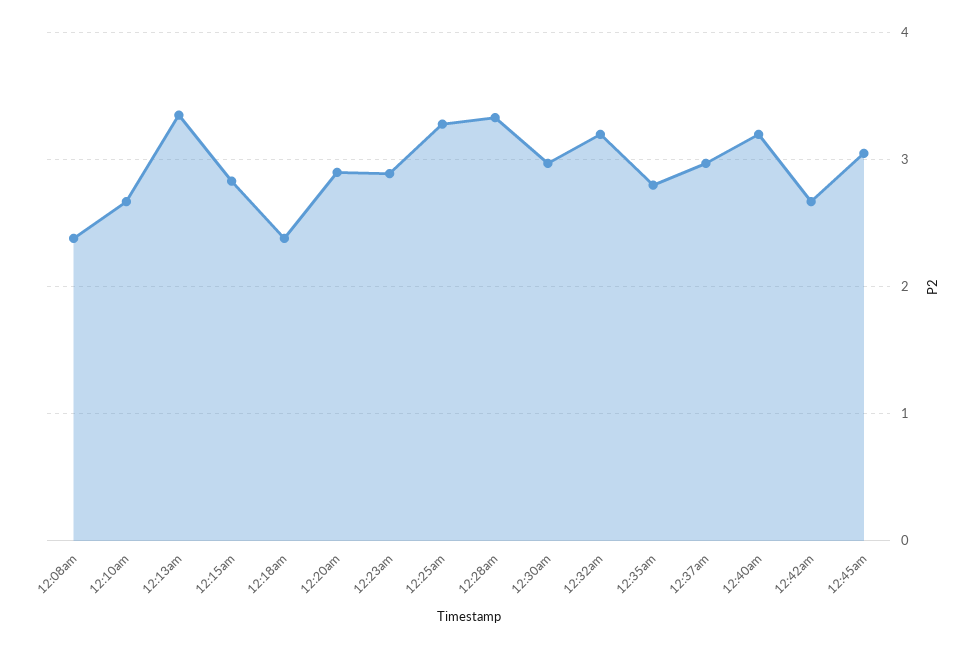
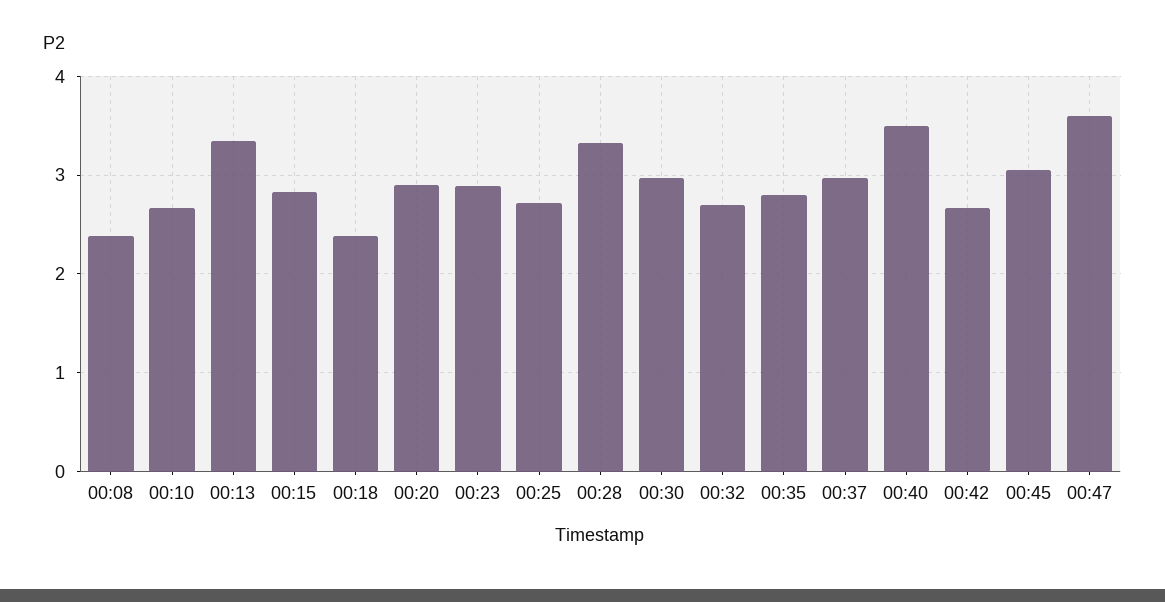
12:25am: 3.3 -> 2.7
12:32am: 3.2 -> 2.7
12:40am: 3.2 -> 3.5
00:47: none -> 3.6

